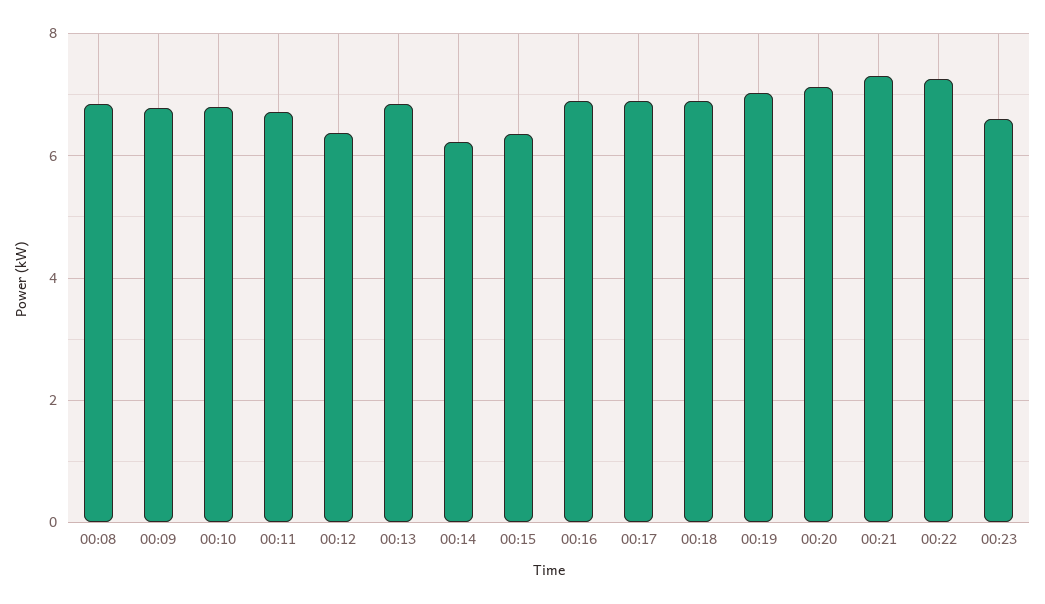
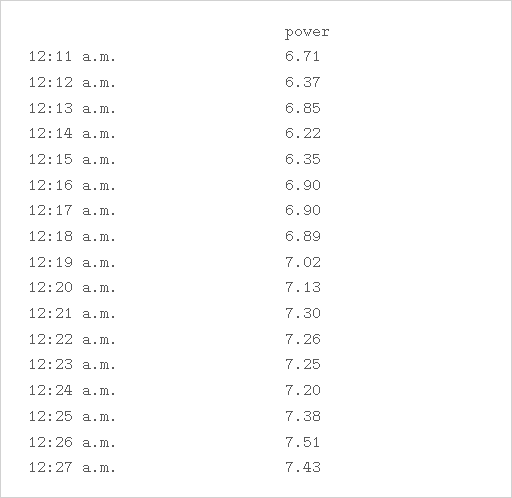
00:08: 6.8 -> none
00:09: 6.8 -> none
00:10: 6.8 -> none
00:23: 6.6 -> 7.25
12:24 a.m.: none -> 7.2
12:25 a.m.: none -> 7.38
12:26 a.m.: none -> 7.51
12:27 a.m.: none -> 7.43

